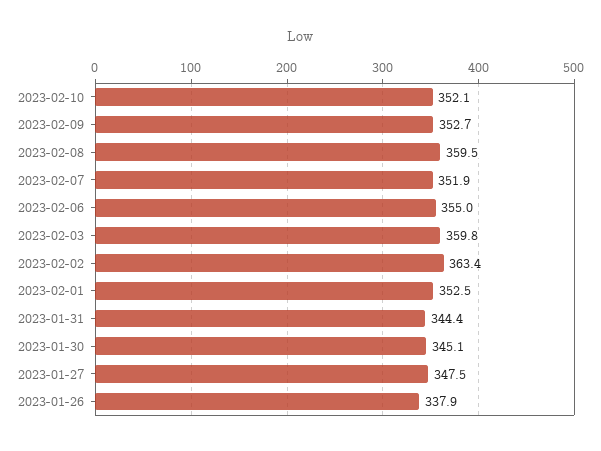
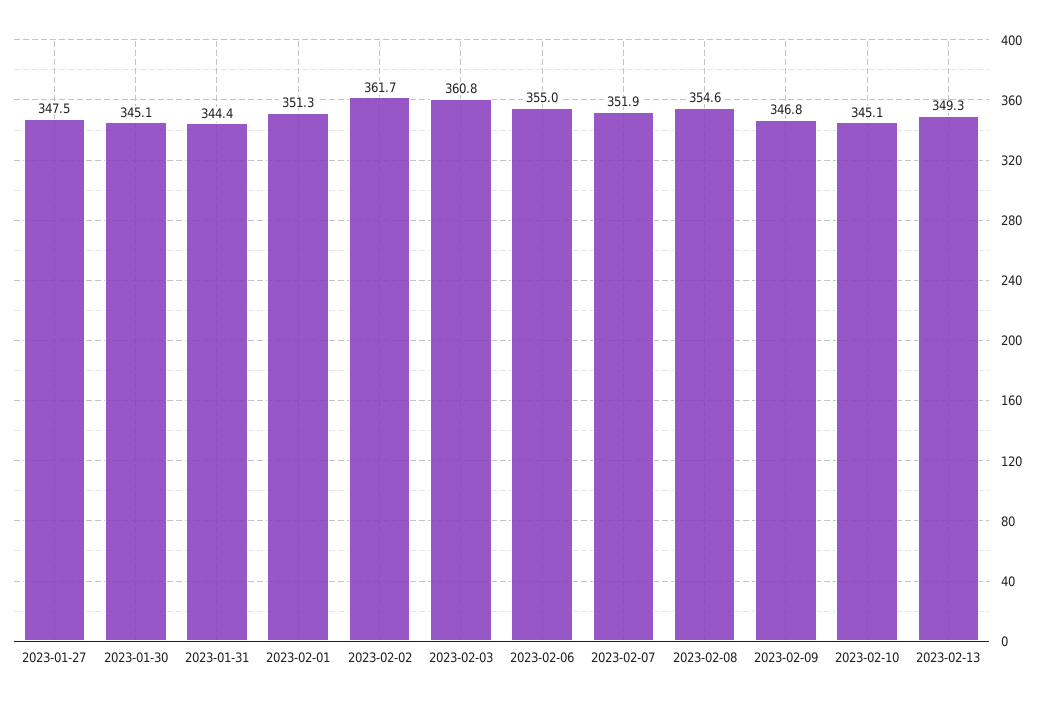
2023-02-10: 352.1 -> 345.1
2023-02-09: 352.7 -> 346.8
2023-02-08: 359.5 -> 354.6
2023-02-03: 359.8 -> 360.8
2023-02-02: 363.4 -> 361.7
2023-02-01: 352.5 -> 351.3
2023-01-26: 337.9 -> none
2023-02-13: none -> 349.3

